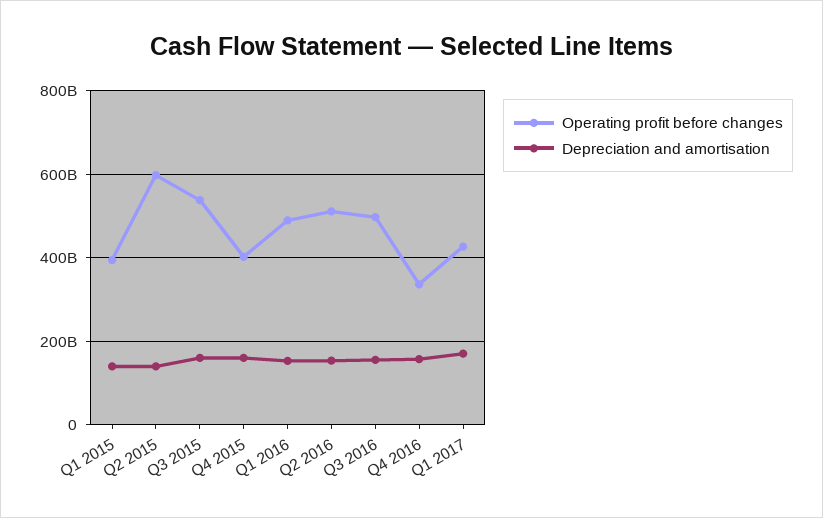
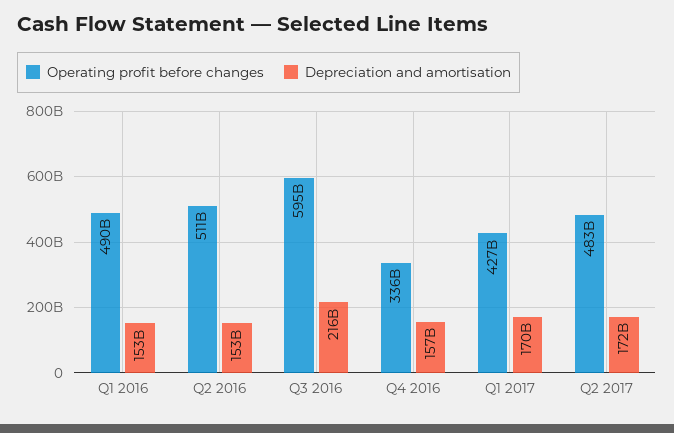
Operating profit before changes, Q1 2015: 400000000000 -> none
Depreciation and amortisation, Q1 2015: 140000000000 -> none
Operating profit before changes, Q2 2015: 600000000000 -> none
Depreciation and amortisation, Q2 2015: 140000000000 -> none
Operating profit before changes, Q3 2015: 540000000000 -> none
Depreciation and amortisation, Q3 2015: 160000000000 -> none
Operating profit before changes, Q4 2015: 400000000000 -> none
Depreciation and amortisation, Q4 2015: 160000000000 -> none
Operating profit before changes, Q3 2016: 500000000000 -> 595000000000
Depreciation and amortisation, Q3 2016: 160000000000 -> 216000000000
Operating profit before changes, Q2 2017: none -> 483000000000
Depreciation and amortisation, Q2 2017: none -> 172000000000

